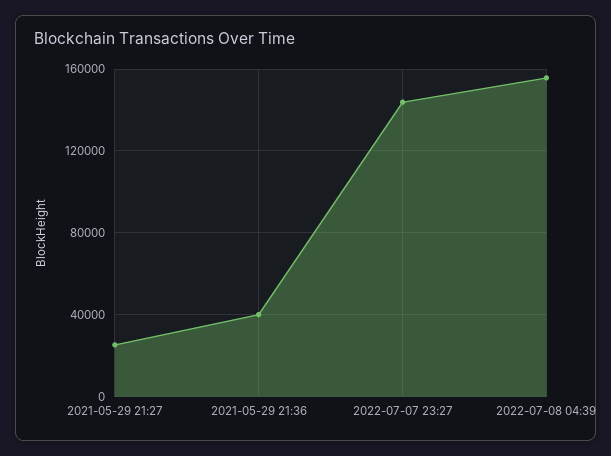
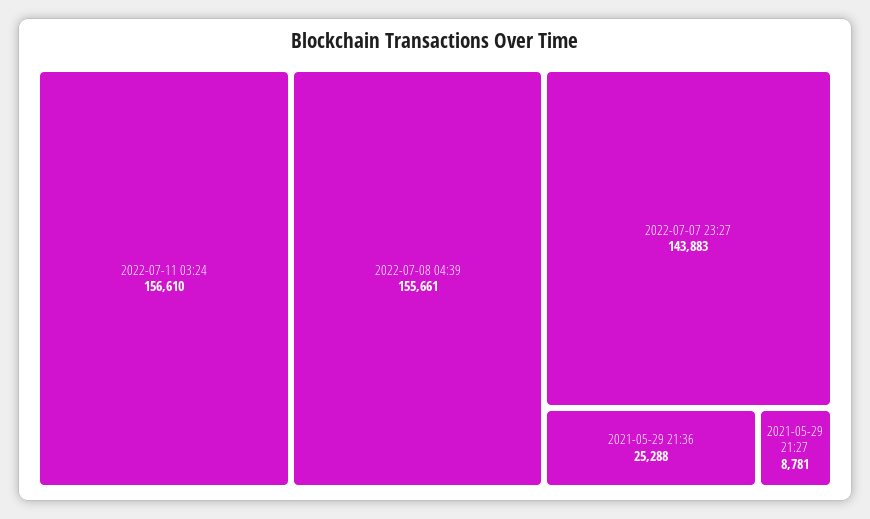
2021-05-29 21:27: 25000 -> 8781
2021-05-29 21:36: 40000 -> 25288
2022-07-11 03:24: none -> 156610

